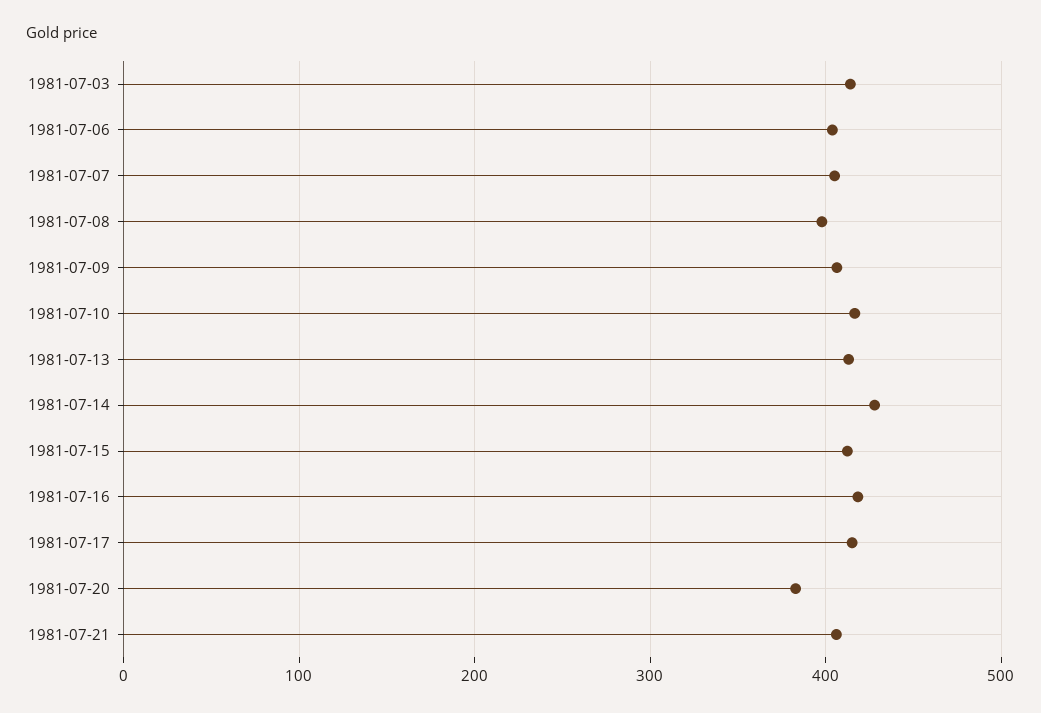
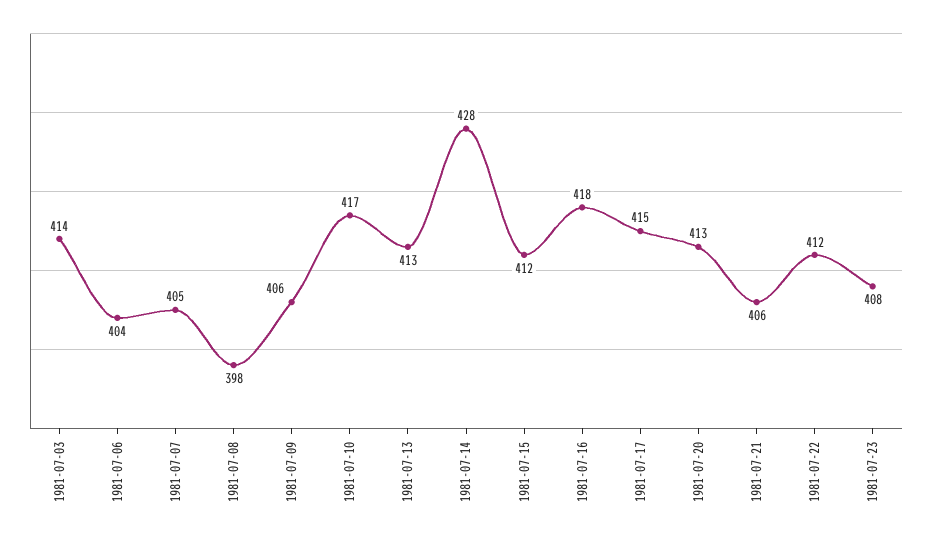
1981-07-20: 380 -> 413
1981-07-22: none -> 412
1981-07-23: none -> 408

